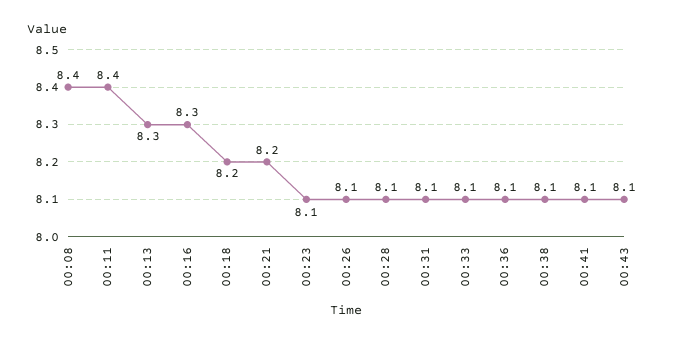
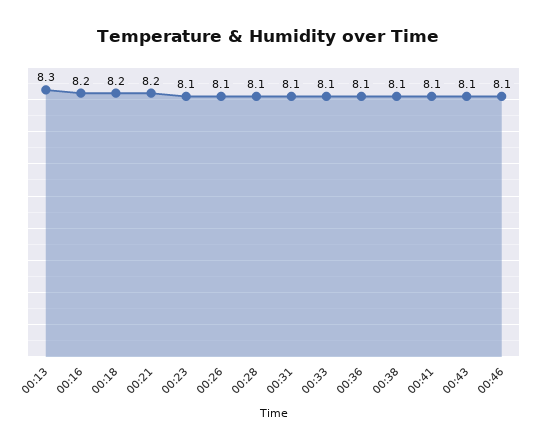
00:08: 8.4 -> none
00:11: 8.4 -> none
00:16: 8.3 -> 8.2
00:46: none -> 8.1

